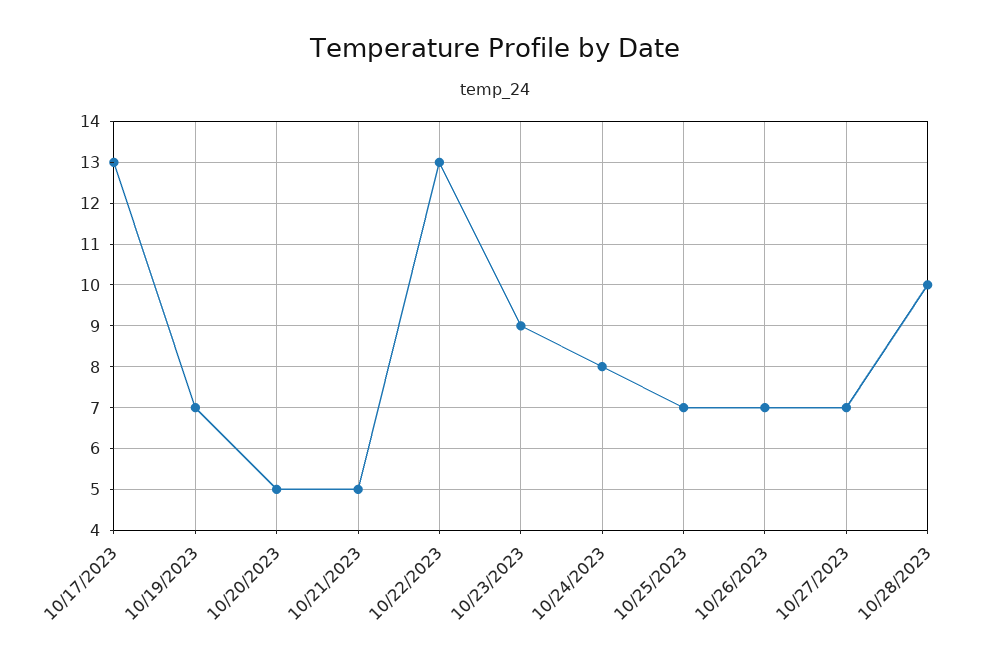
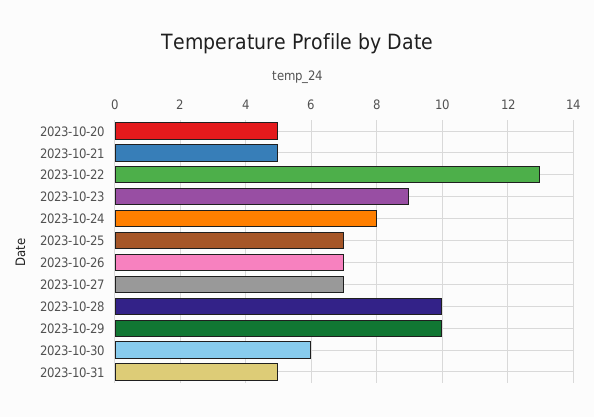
10/17/2023: 13 -> none
10/19/2023: 7 -> none
2023-10-29: none -> 10
2023-10-30: none -> 6
2023-10-31: none -> 5

